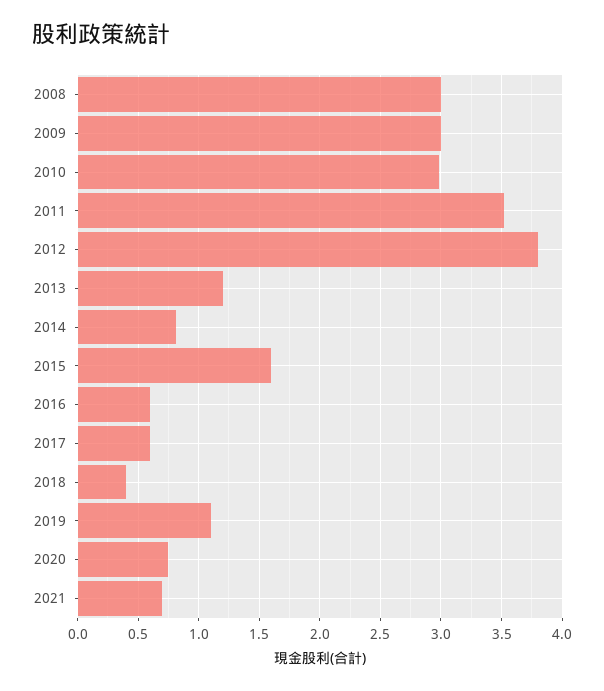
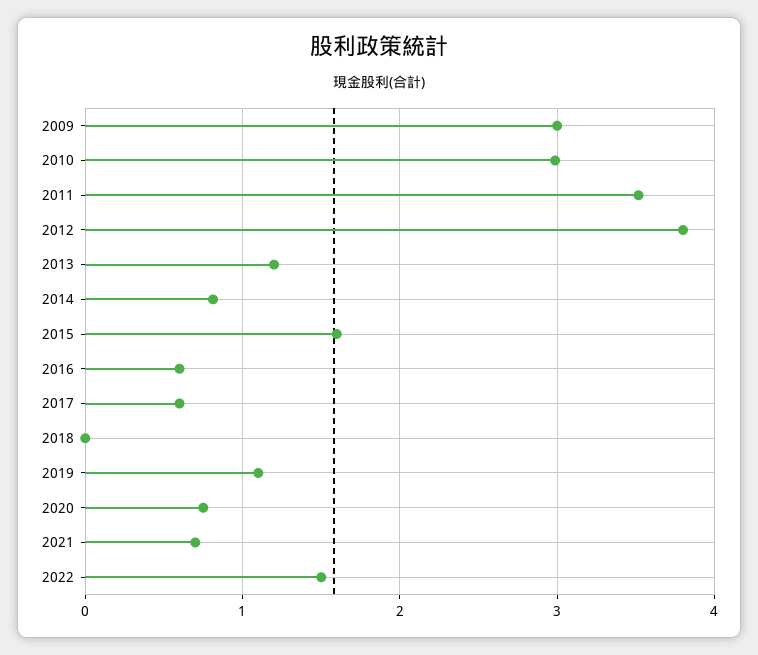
2008: 3 -> none
2018: 0.4 -> 0
2022: none -> 1.5

